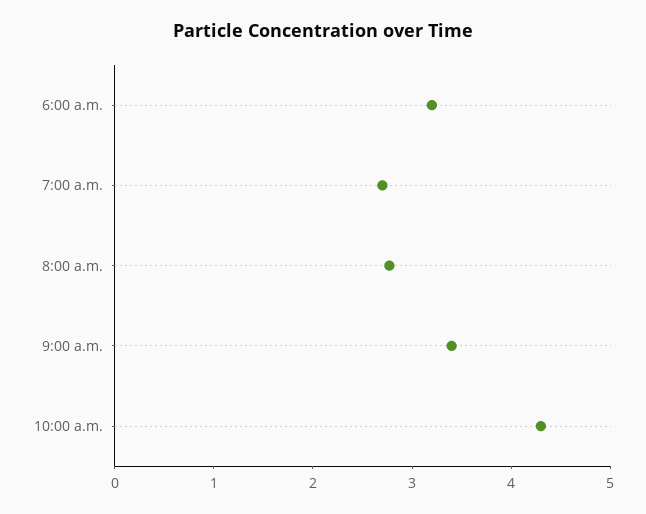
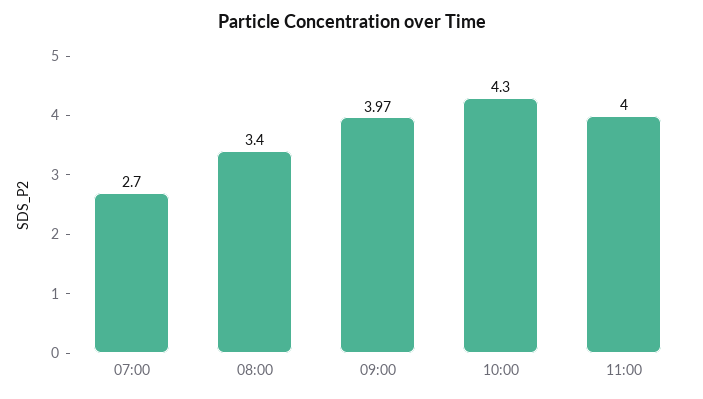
6:00 a.m.: 3.2 -> none
8:00 a.m.: 2.8 -> 3.4
9:00 a.m.: 3.4 -> 3.97
11:00: none -> 4

